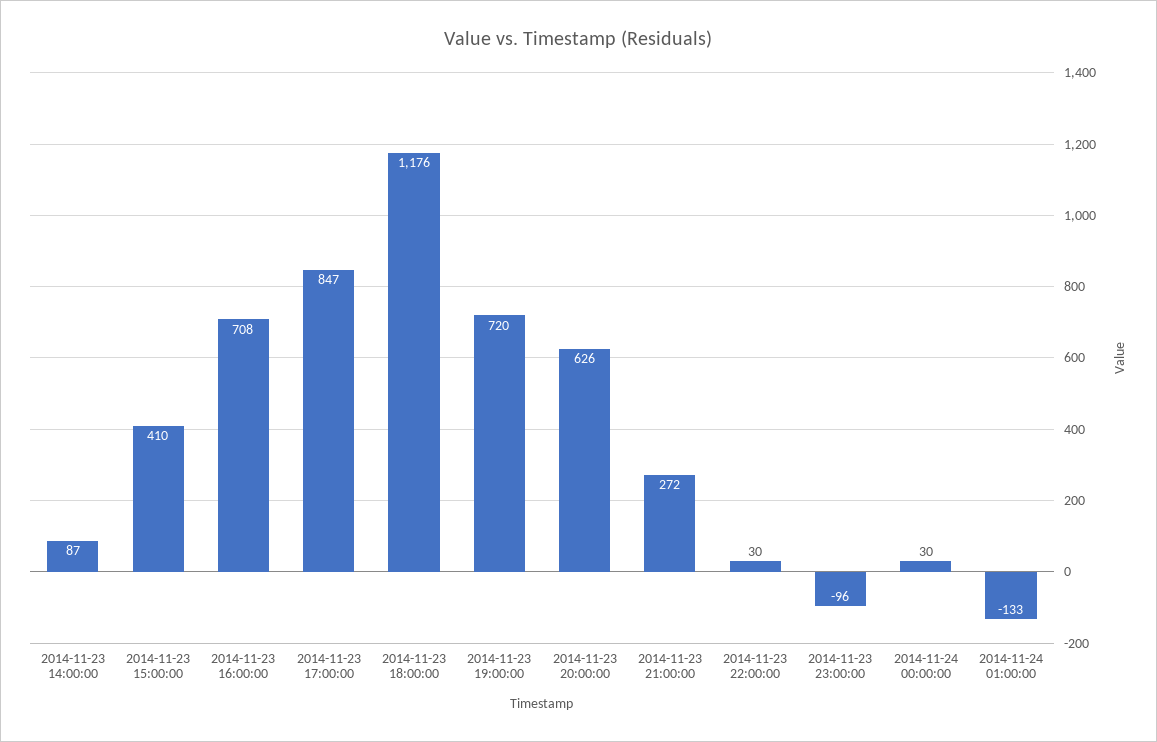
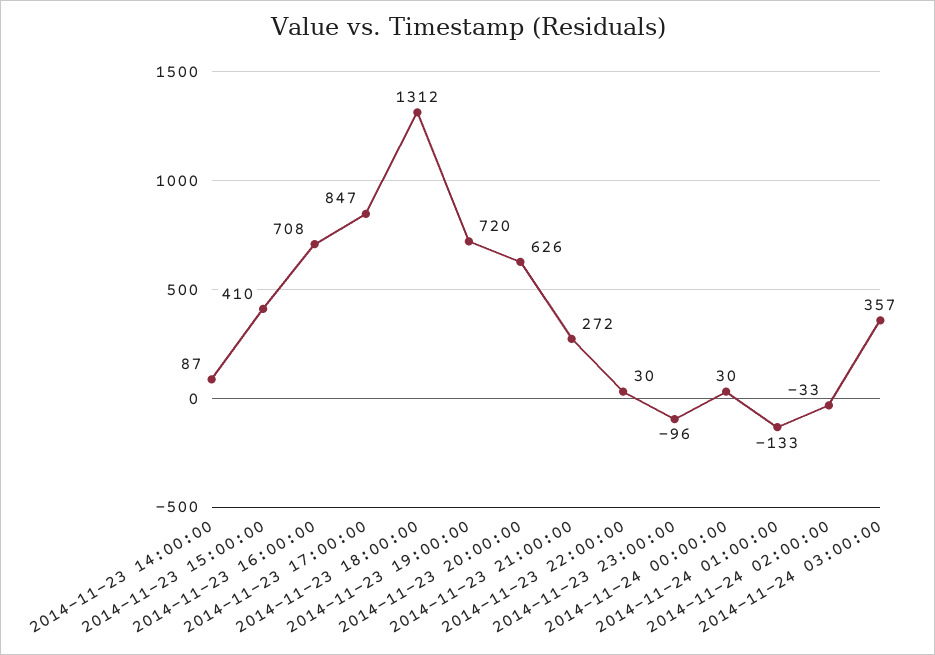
2014-11-23 18:00:00: 1176 -> 1312
2014-11-24 02:00:00: none -> -33
2014-11-24 03:00:00: none -> 357

